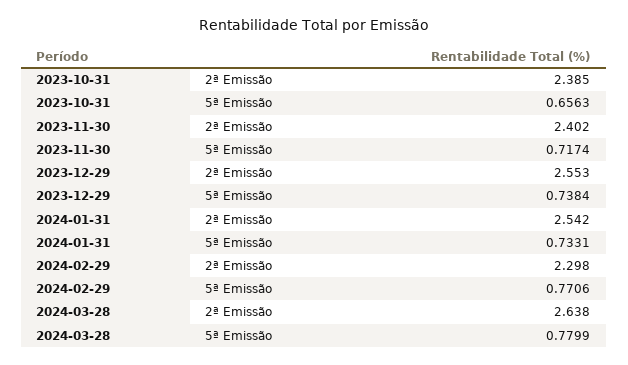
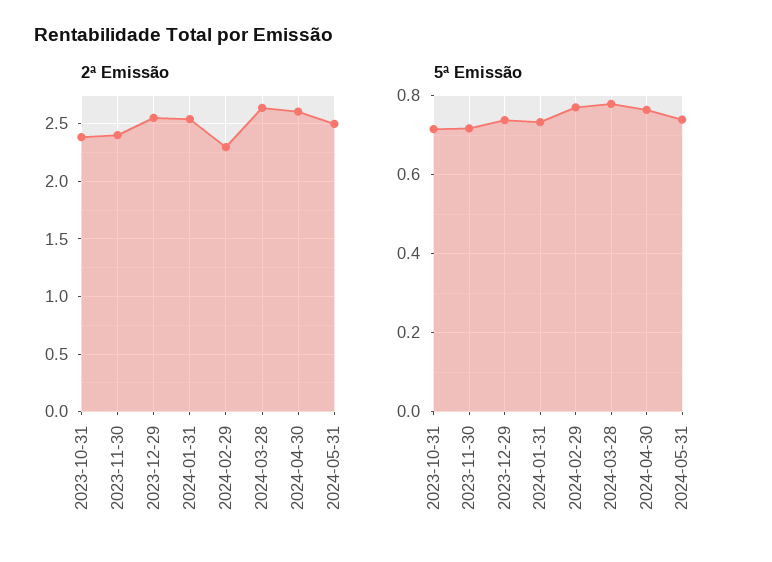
5ª Emissão, 2023-10-31: 0.6563 -> 0.72
2ª Emissão, 2024-04-30: none -> 2.6
2ª Emissão, 2024-05-31: none -> 2.5
5ª Emissão, 2024-04-30: none -> 0.76
5ª Emissão, 2024-05-31: none -> 0.74

